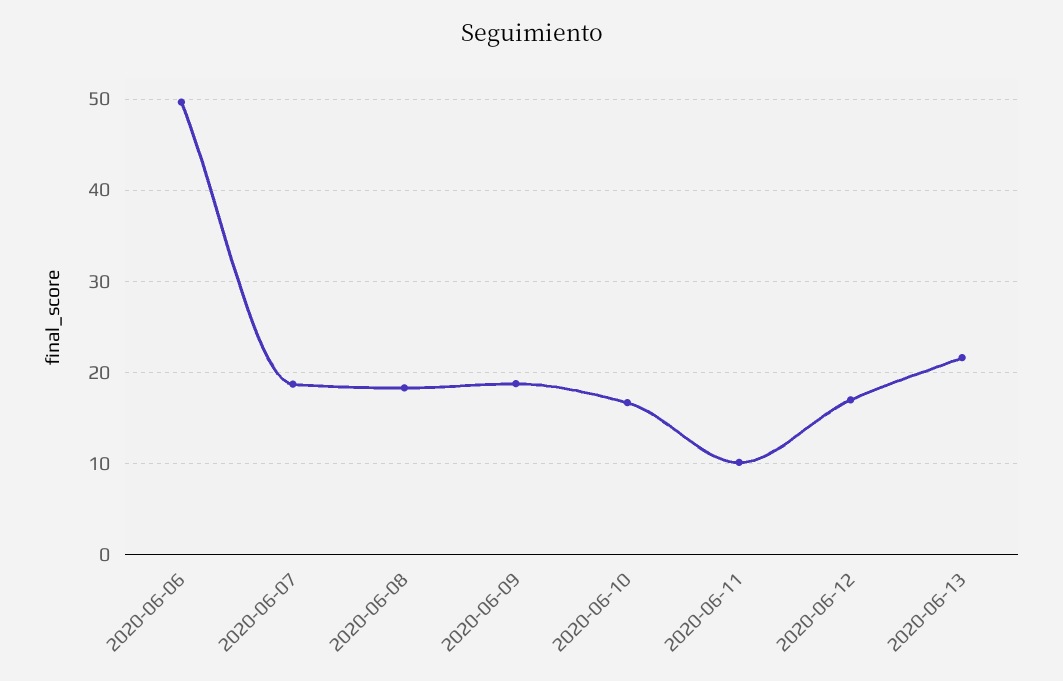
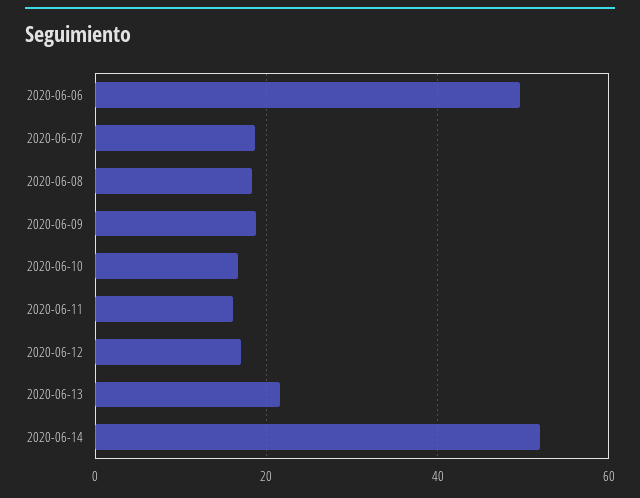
2020-06-11: 10 -> 16
2020-06-14: none -> 52

